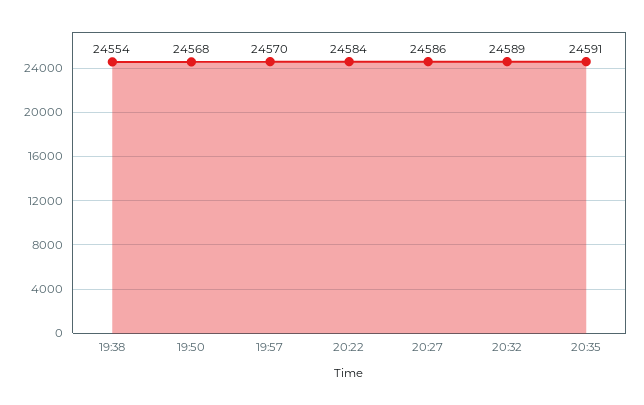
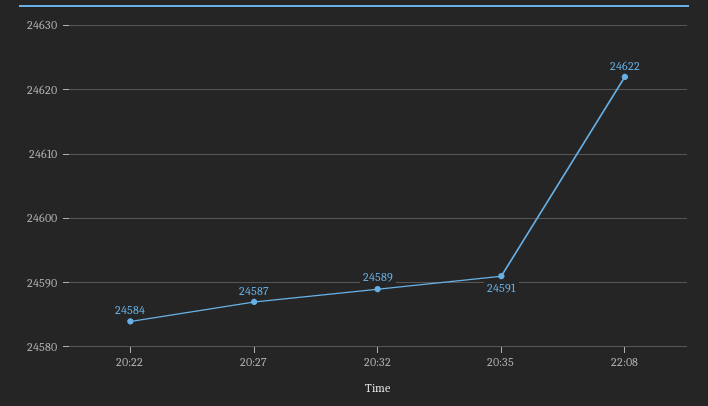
19:38: 24554 -> none
19:50: 24568 -> none
19:57: 24570 -> none
20:27: 24586 -> 24587
22:08: none -> 24622

